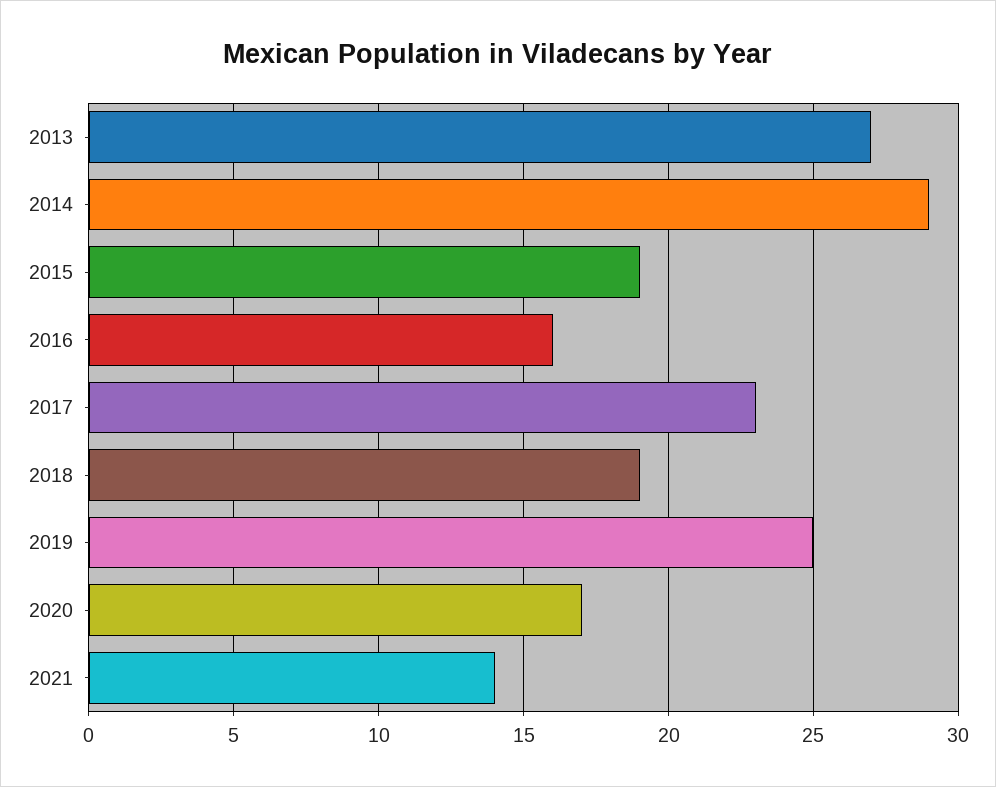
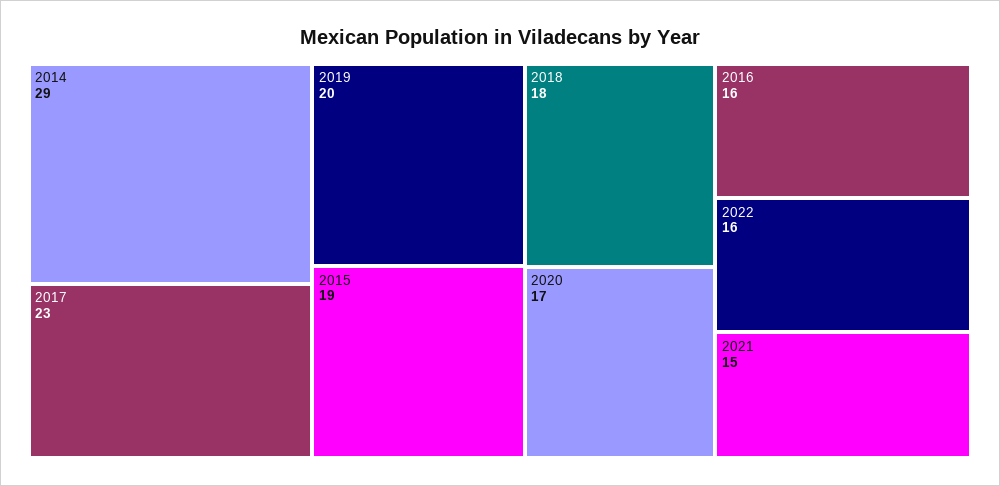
2013: 27 -> none
2018: 19 -> 18
2019: 25 -> 20
2021: 14 -> 15
2022: none -> 16

